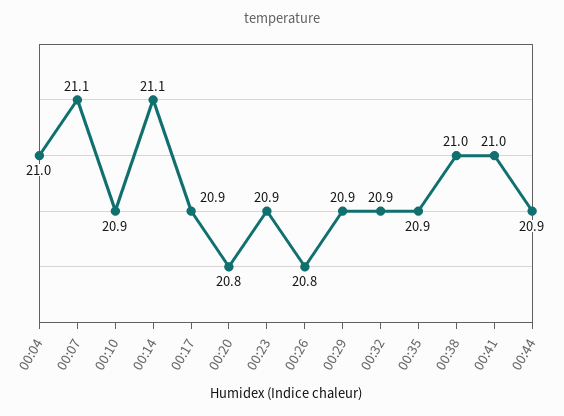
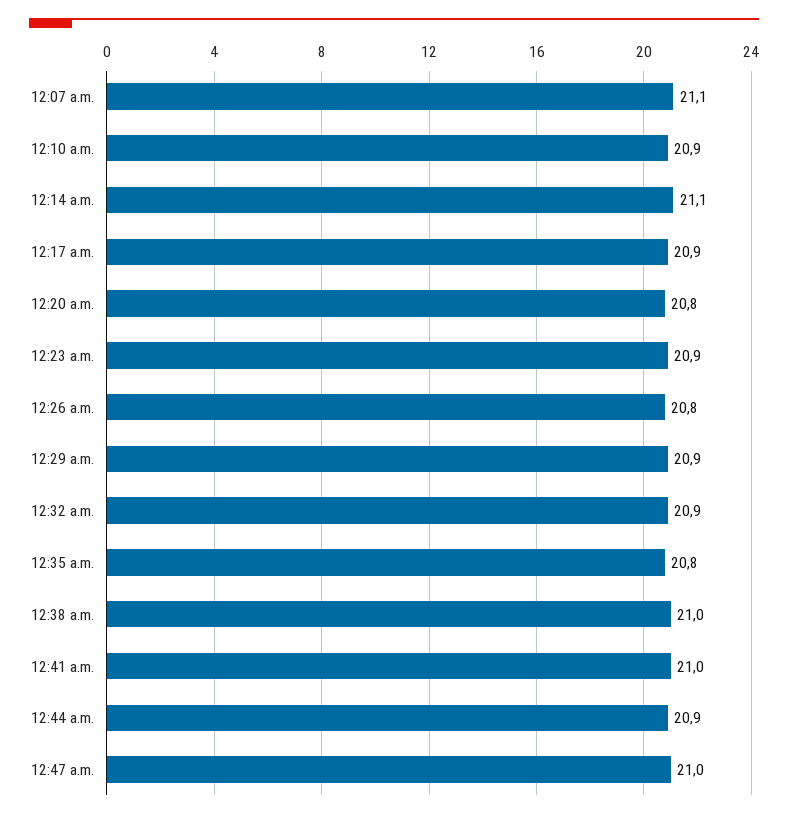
00:04: 21 -> none
00:35: 20.9 -> 20.8
12:47 a.m.: none -> 21

